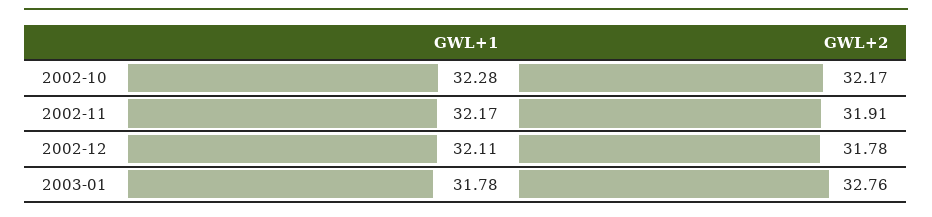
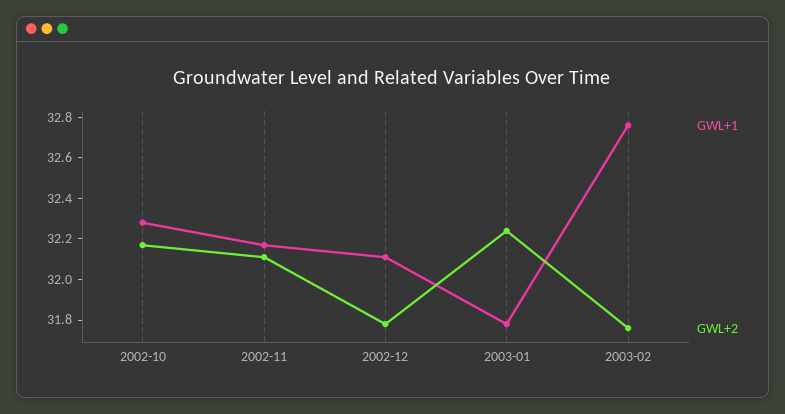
GWL+2, 2002-11: 31.91 -> 32.1
GWL+2, 2003-01: 32.76 -> 32.25
GWL+1, 2003-02: none -> 32.75
GWL+2, 2003-02: none -> 31.75

